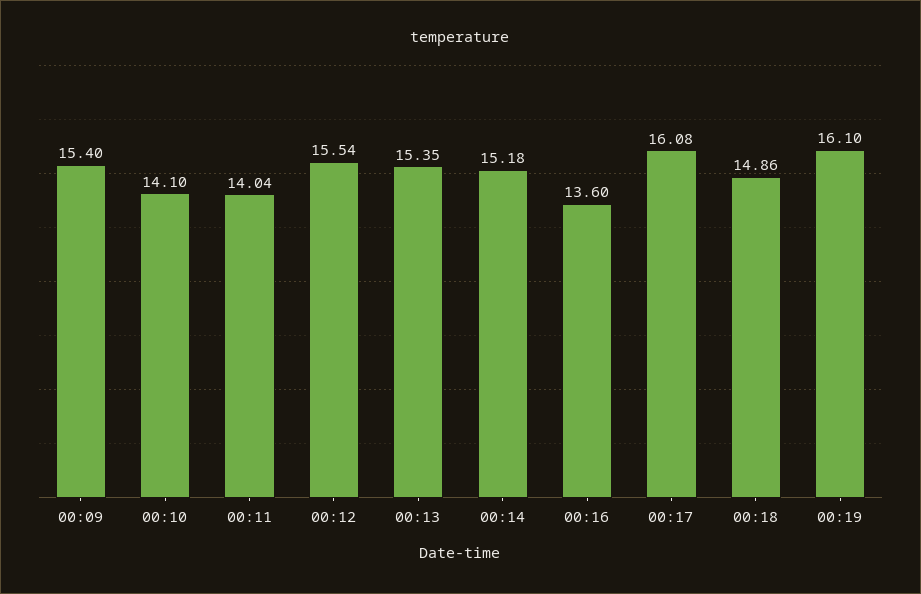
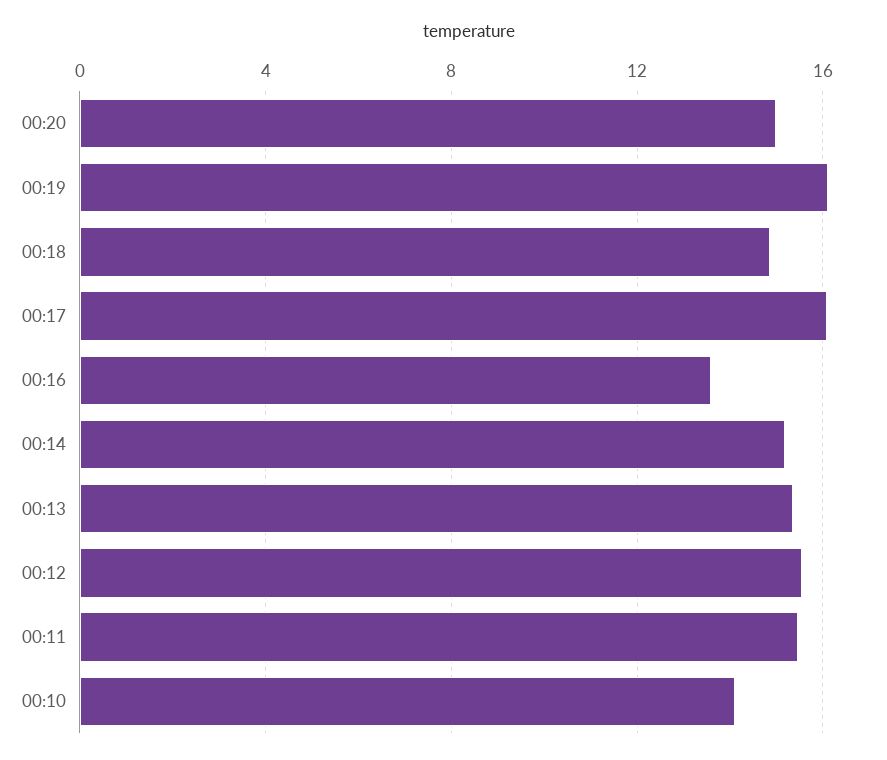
00:09: 15.4 -> none
00:11: 14.04 -> 15.5
00:20: none -> 15

